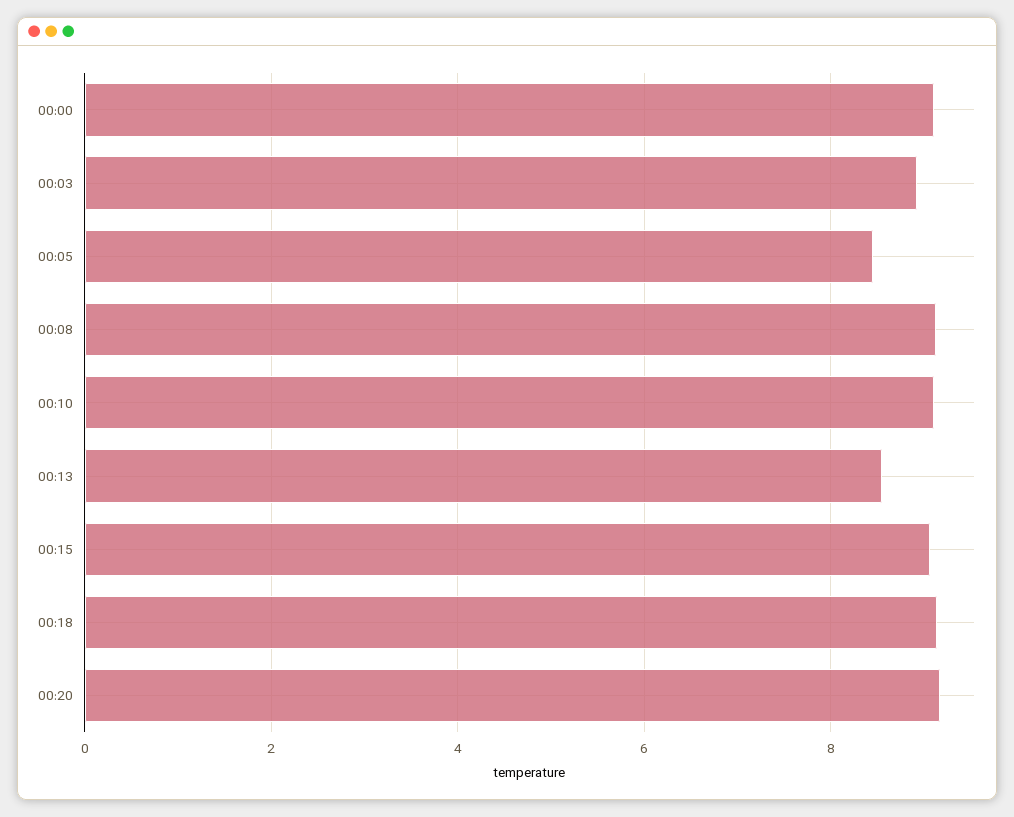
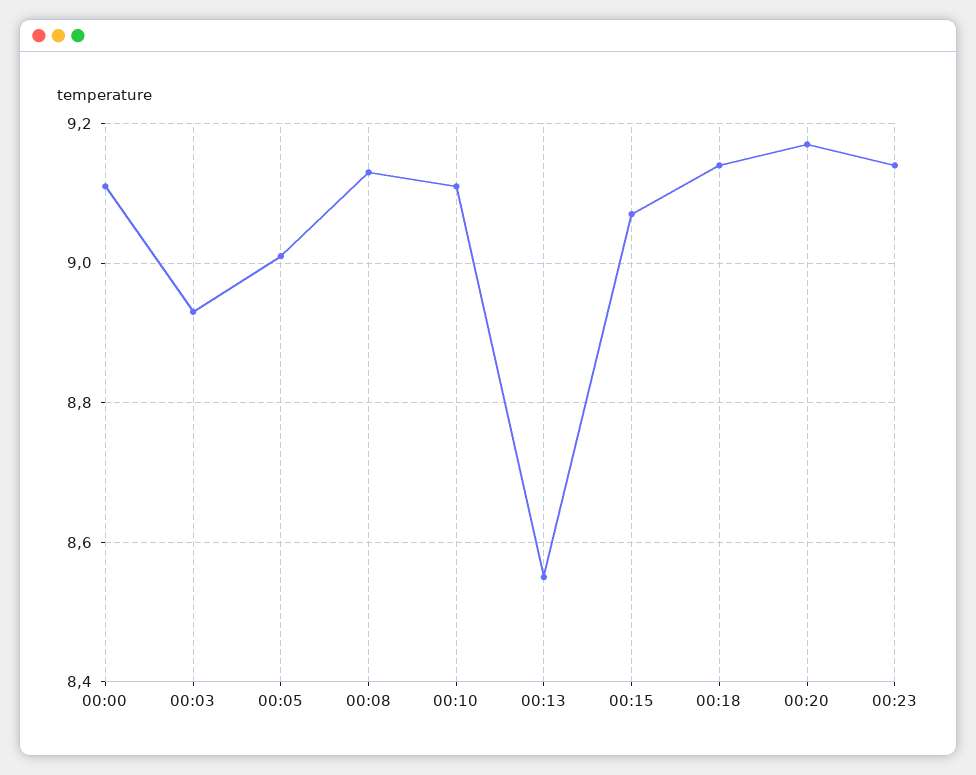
00:05: 8.4 -> 9
00:23: none -> 9.15

